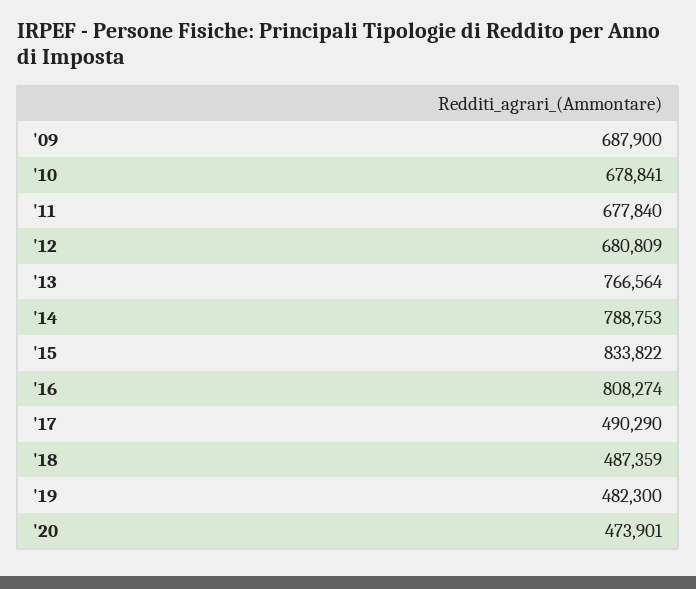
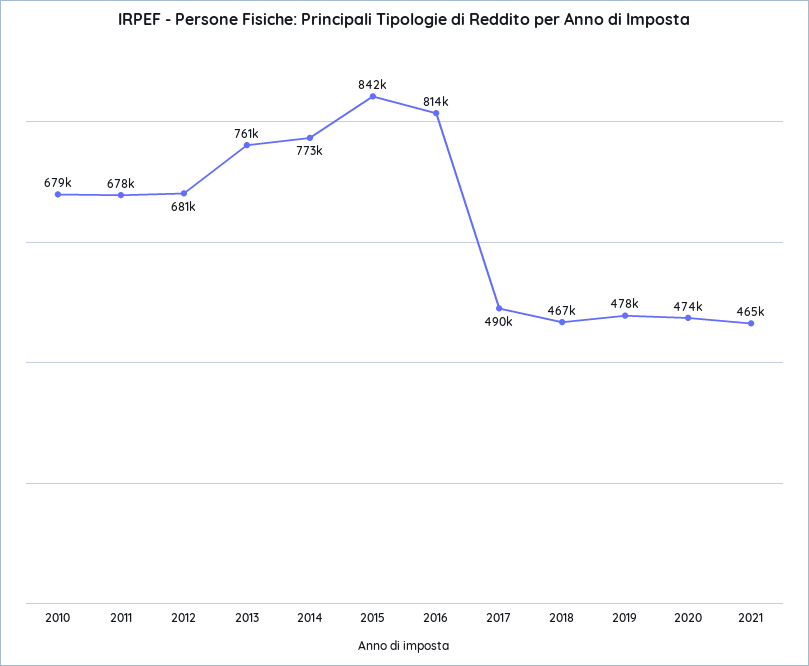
'09: 687900 -> none
'13: 766564 -> 761000
'14: 788753 -> 773000
'15: 833822 -> 842000
'16: 808274 -> 814000
'18: 487359 -> 467000
'19: 482300 -> 478000
2021: none -> 465000

